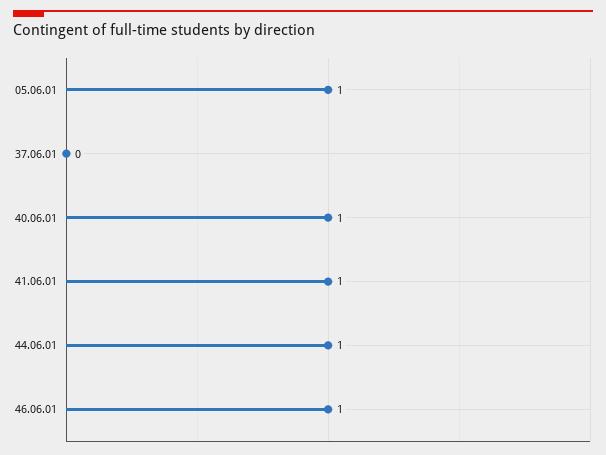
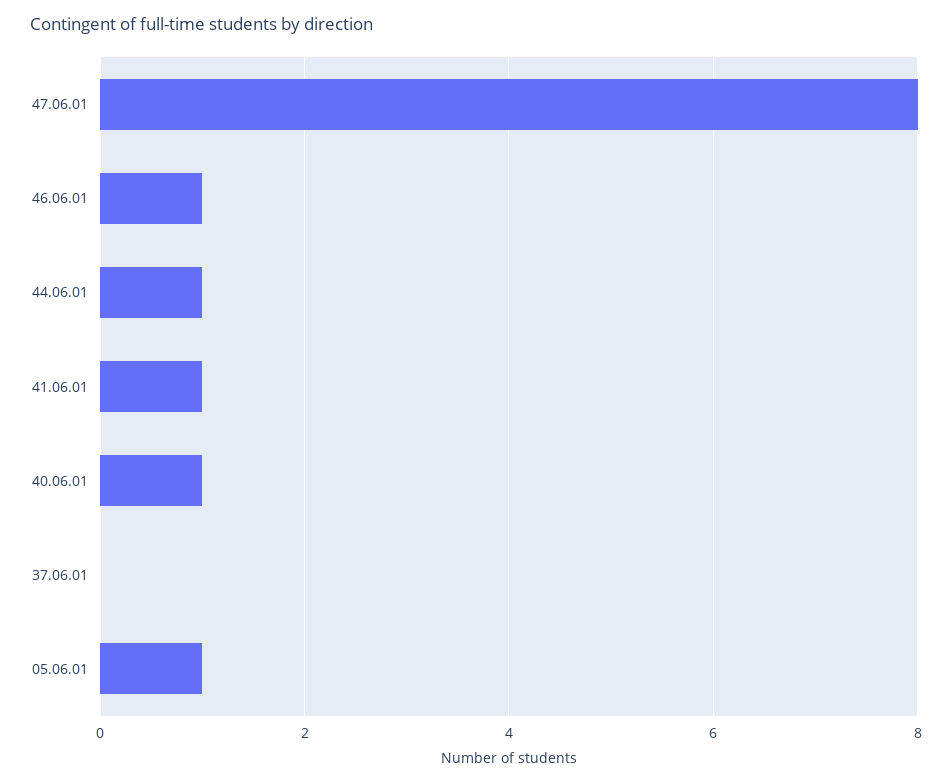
47.06.01: none -> 8

